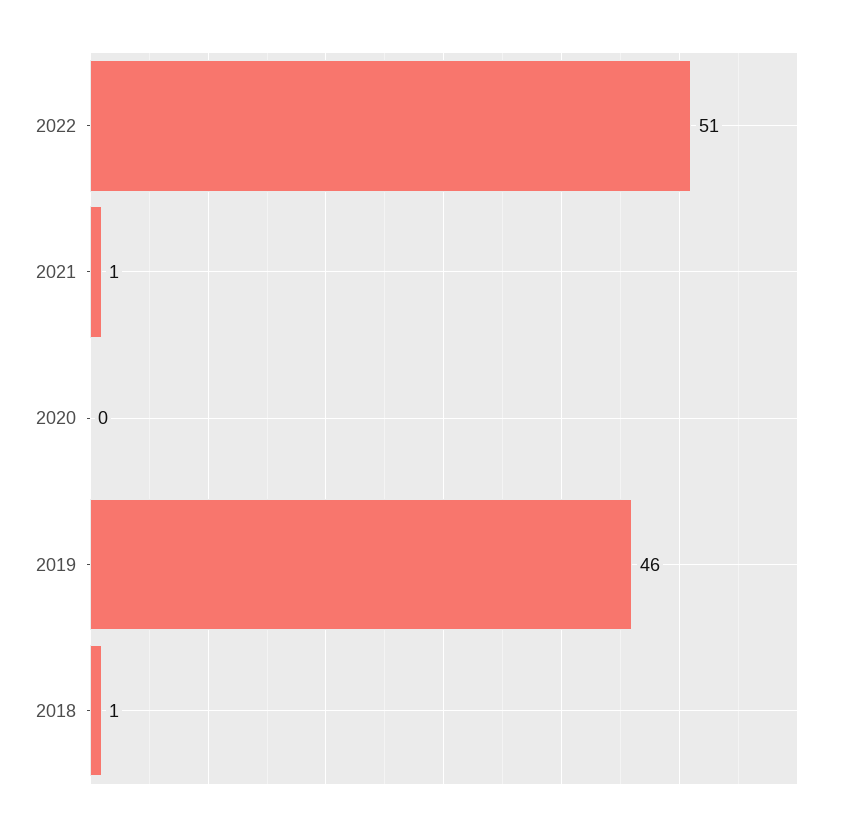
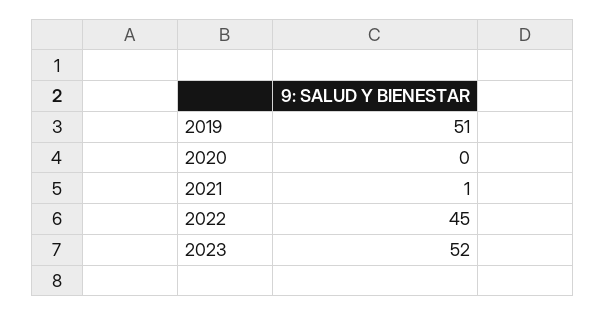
2022: 51 -> 45
2019: 46 -> 51
2018: 1 -> none
2023: none -> 52

